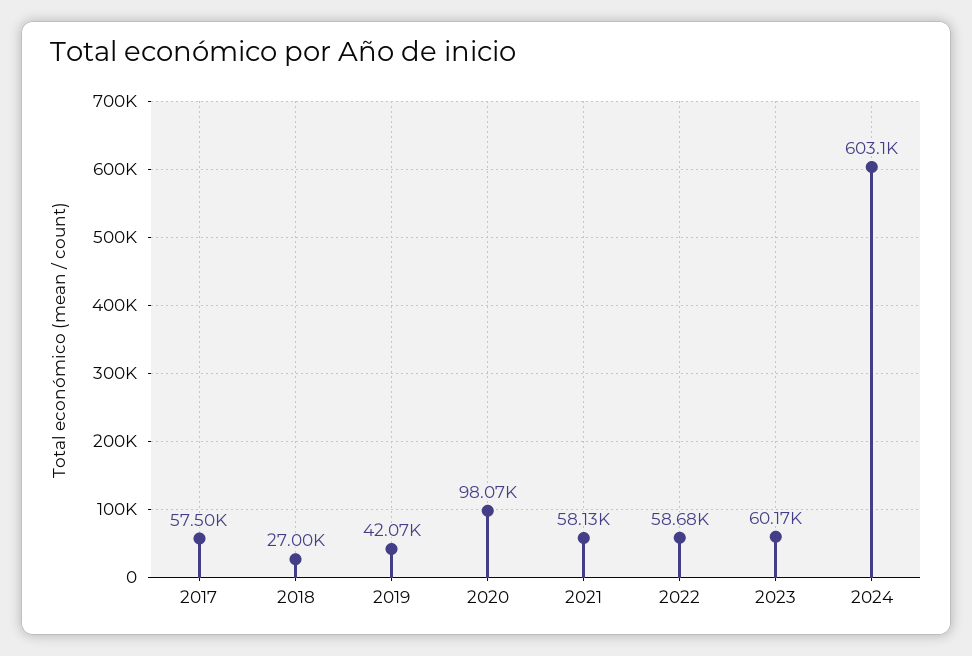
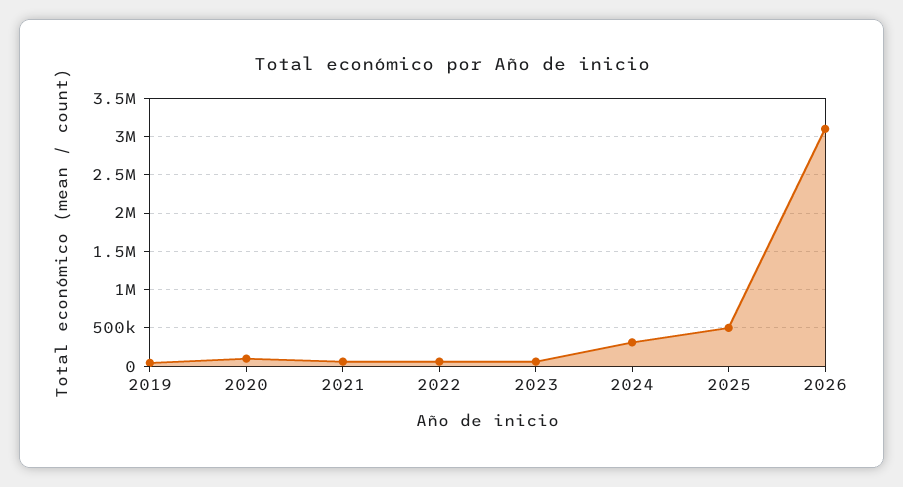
2017: 57500 -> none
2018: 27000 -> none
2024: 603100 -> 300000
2025: none -> 500000
2026: none -> 3100000

